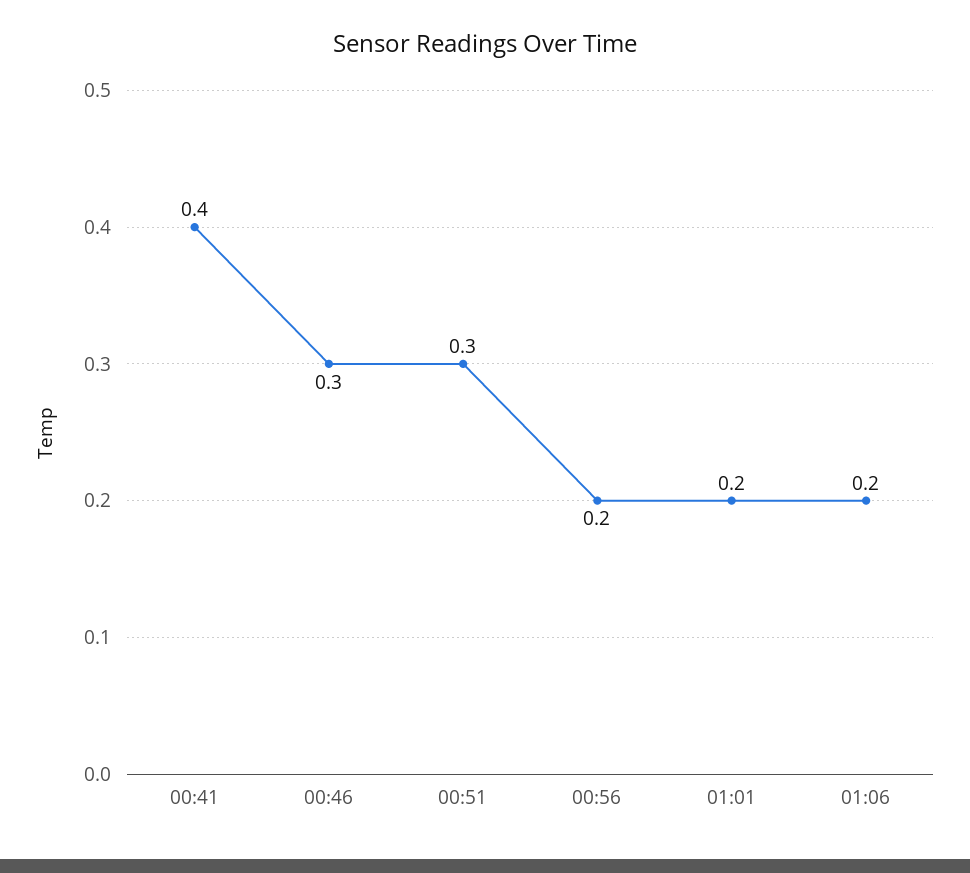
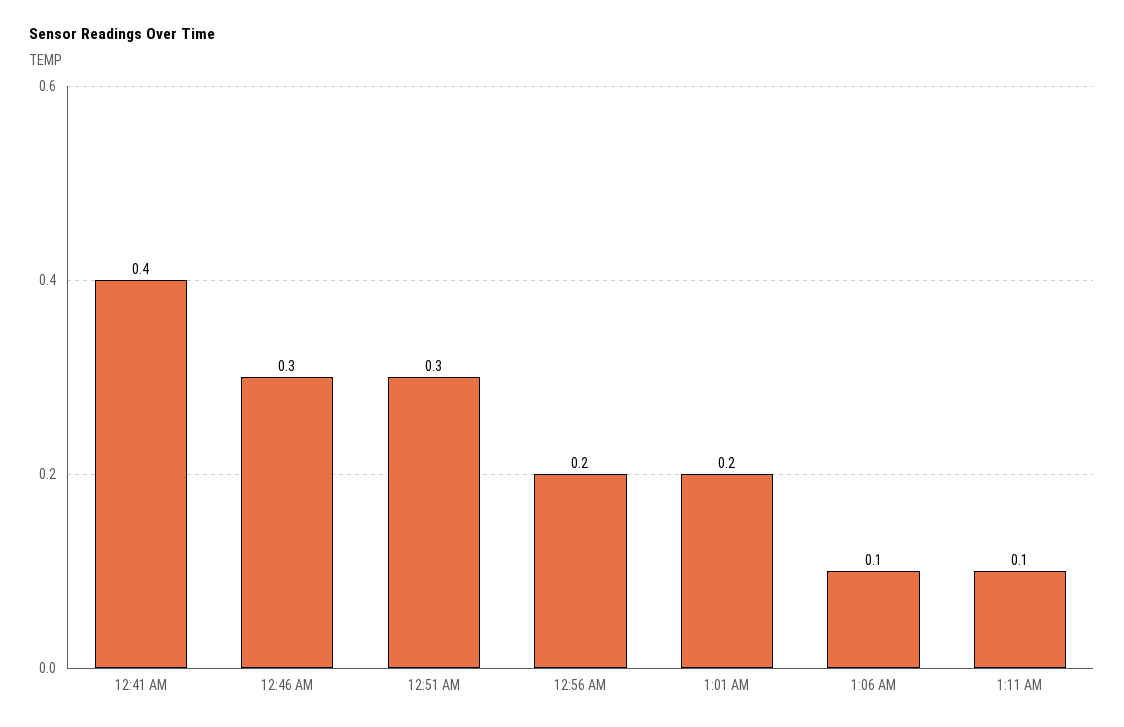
01:06: 0.2 -> 0.1
1:11 AM: none -> 0.1

